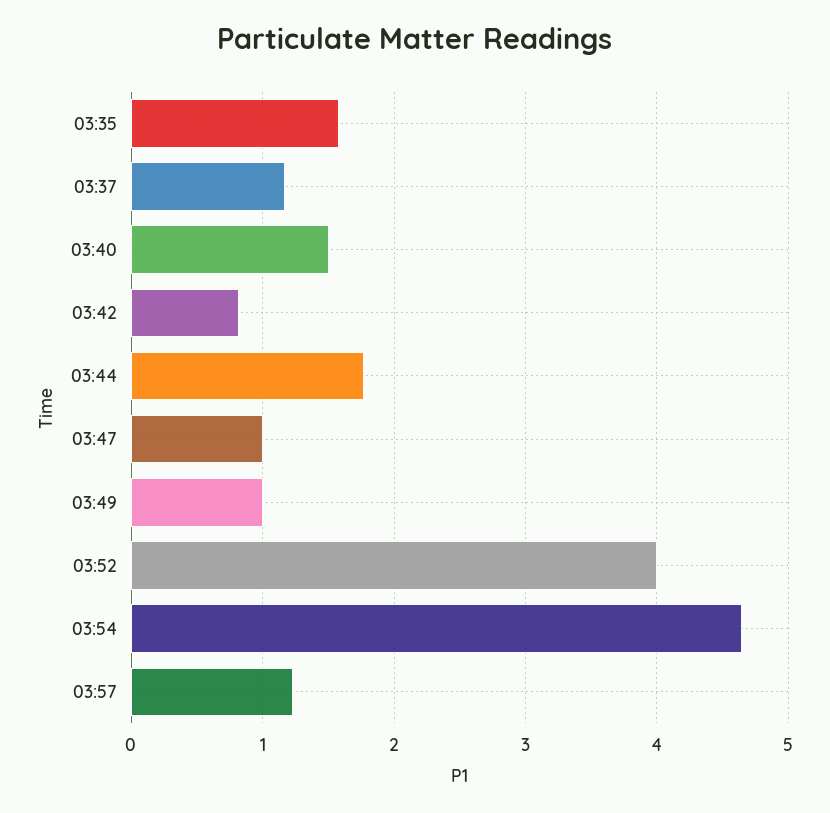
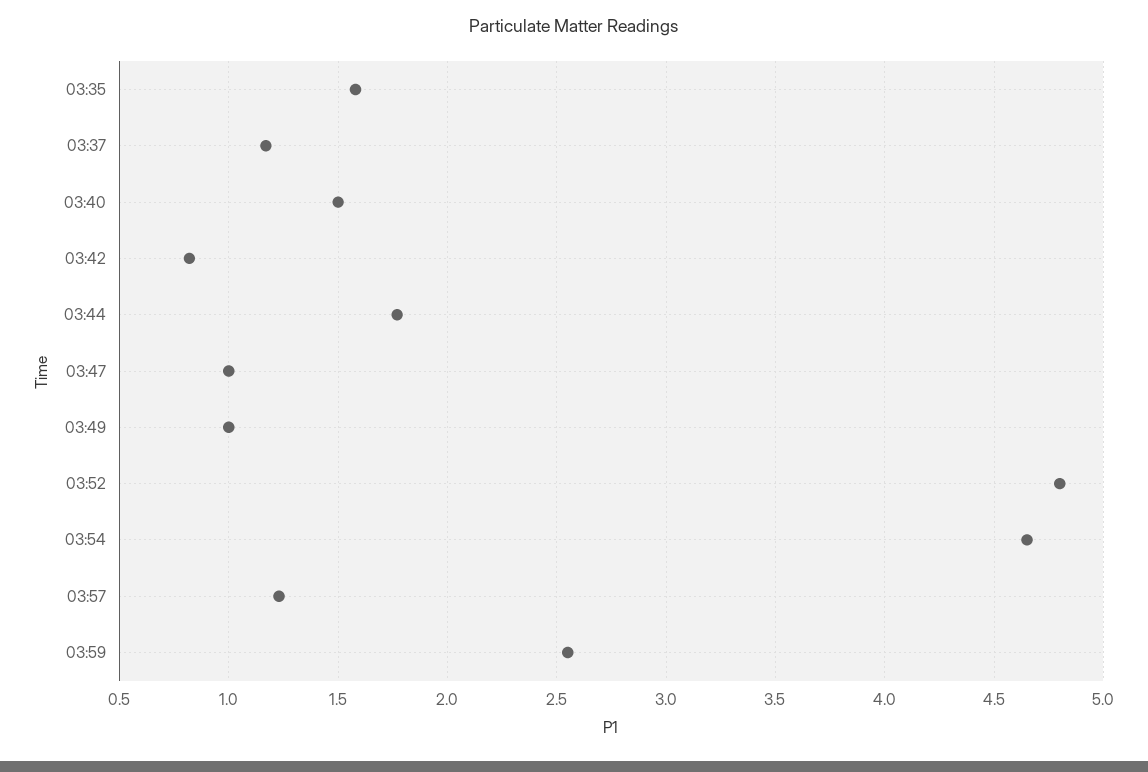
03:52: 4 -> 4.8
03:59: none -> 2.55

